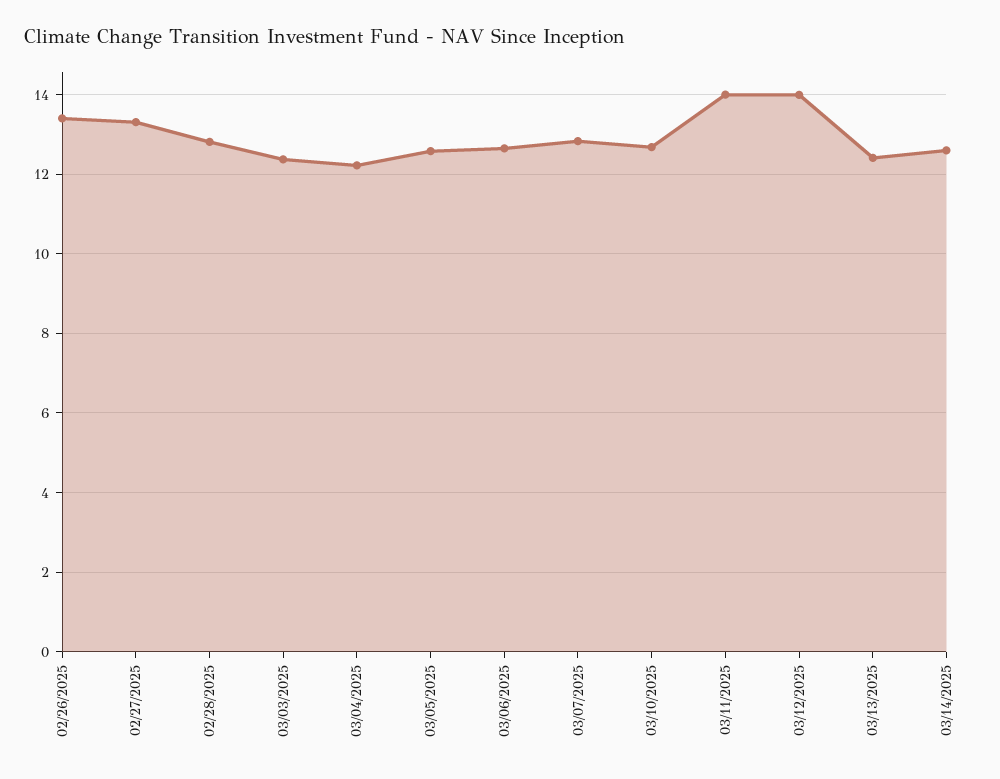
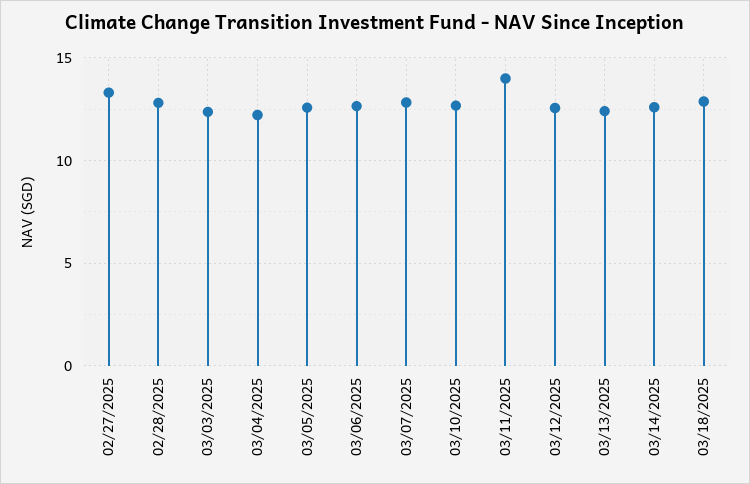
02/26/2025: 13.4 -> none
03/12/2025: 14 -> 12.5
03/18/2025: none -> 13

